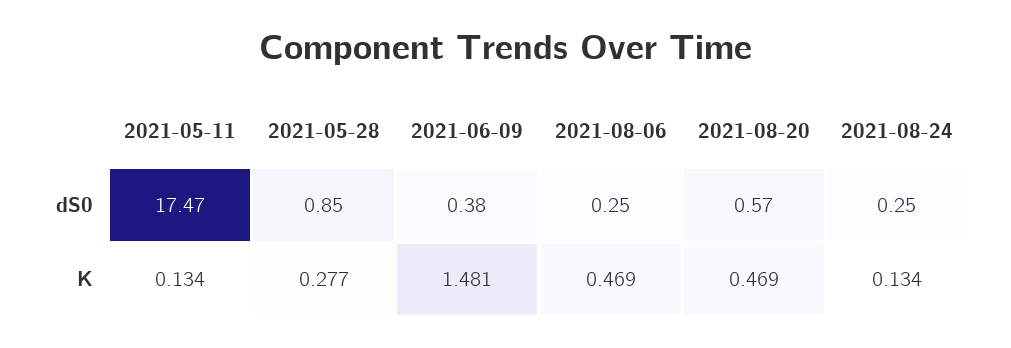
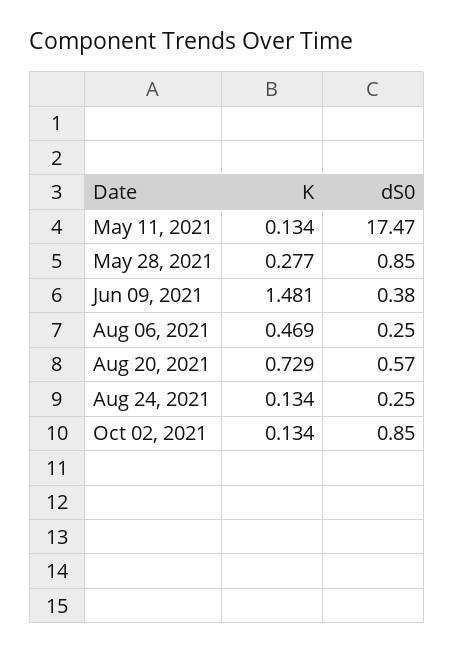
2021-08-20, K: 0.469 -> 0.729
Oct 02, 2021, K: none -> 0.134
Oct 02, 2021, dS0: none -> 0.85

